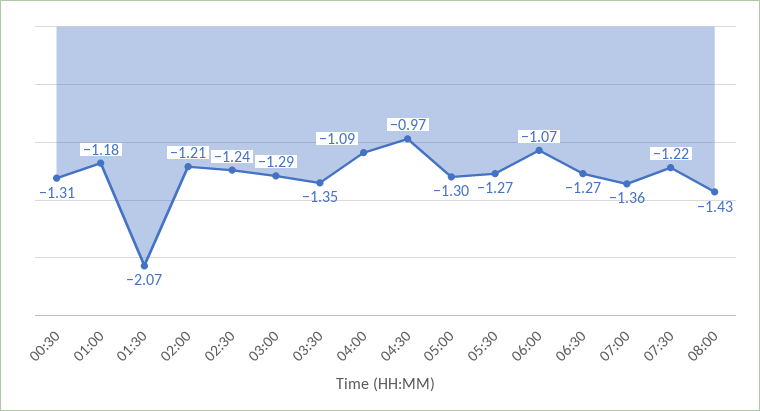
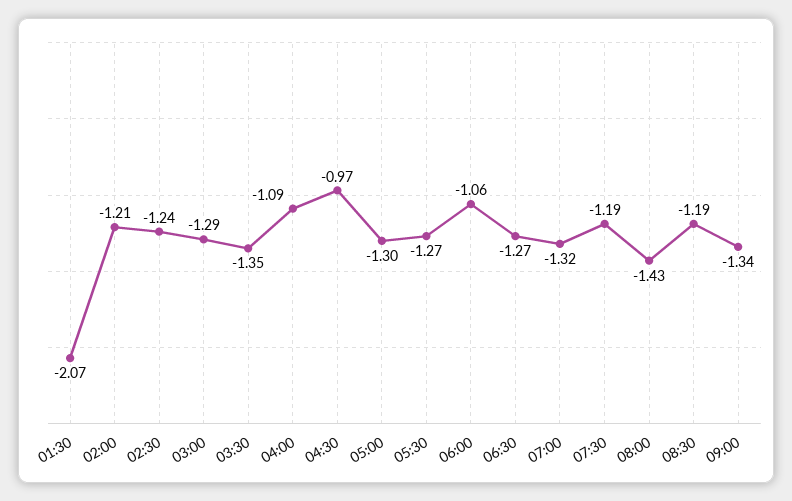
00:30: -1.31 -> none
01:00: -1.18 -> none
06:00: -1.07 -> -1.06
07:00: -1.36 -> -1.32
07:30: -1.22 -> -1.19
08:30: none -> -1.19
09:00: none -> -1.34

